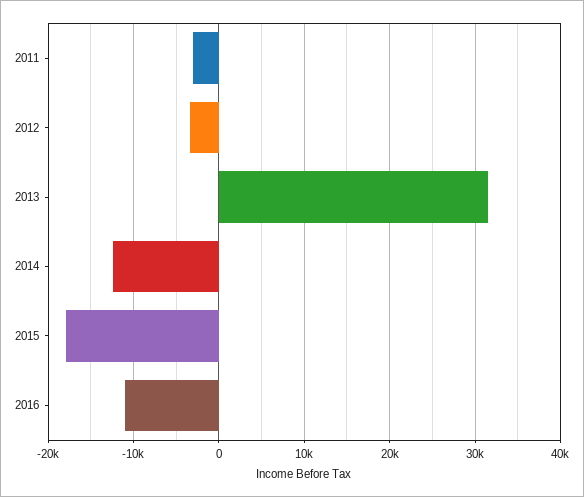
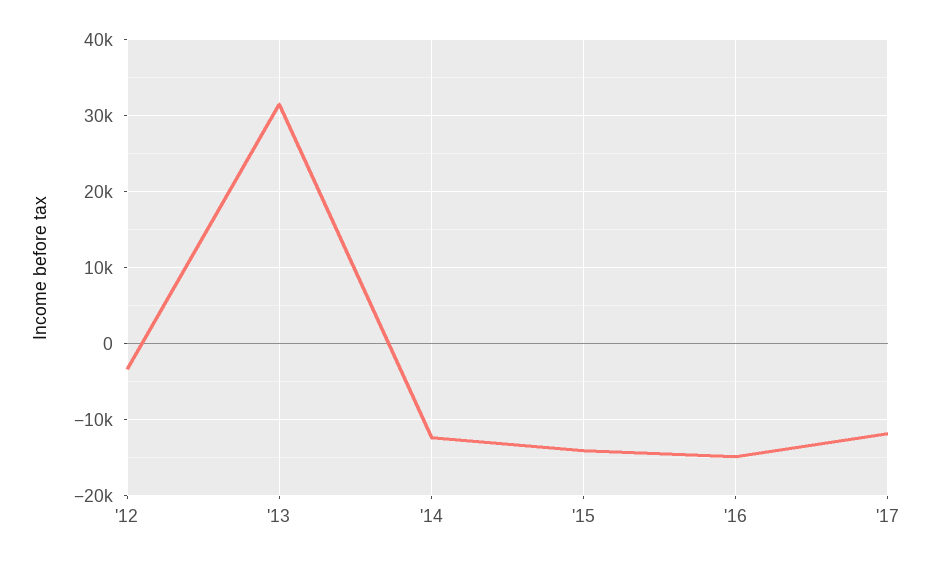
2011: -3000 -> none
2015: -18000 -> -14000
2016: -11000 -> -15000
'17: none -> -12000

